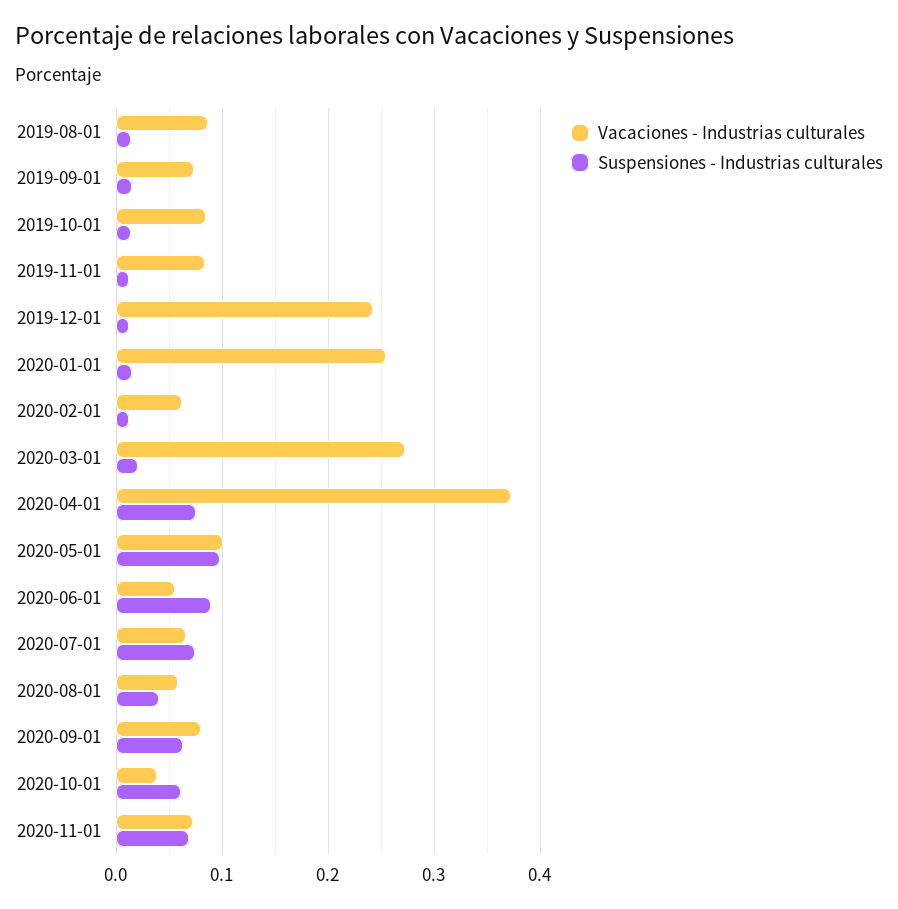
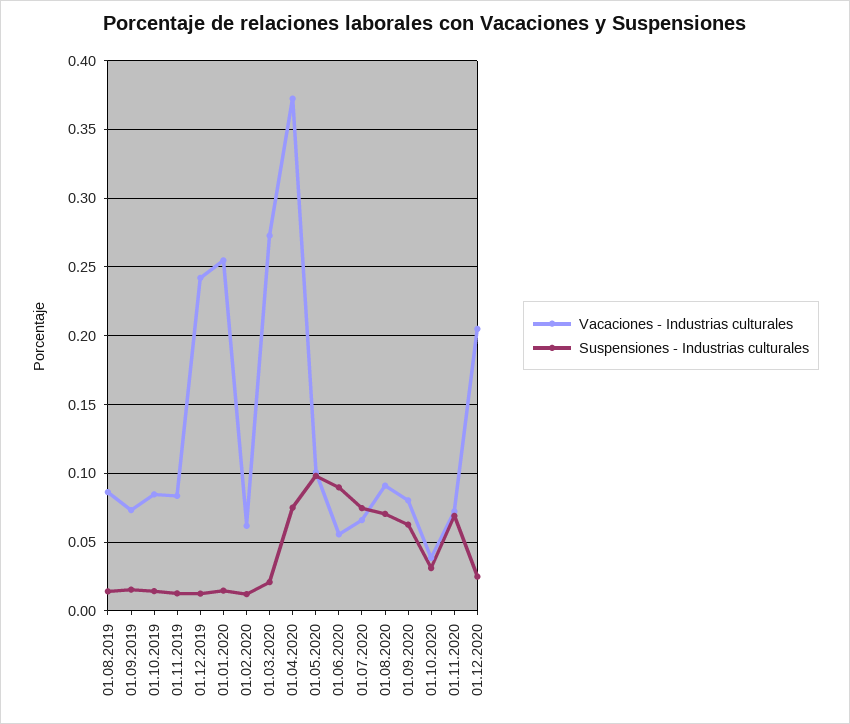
Vacaciones - Industrias culturales, 2020-08-01: 0.06 -> 0.09
Suspensiones - Industrias culturales, 2020-08-01: 0.04 -> 0.07
Suspensiones - Industrias culturales, 2020-10-01: 0.06 -> 0.03
Vacaciones - Industrias culturales, 01.12.2020: none -> 0.205
Suspensiones - Industrias culturales, 01.12.2020: none -> 0.025

